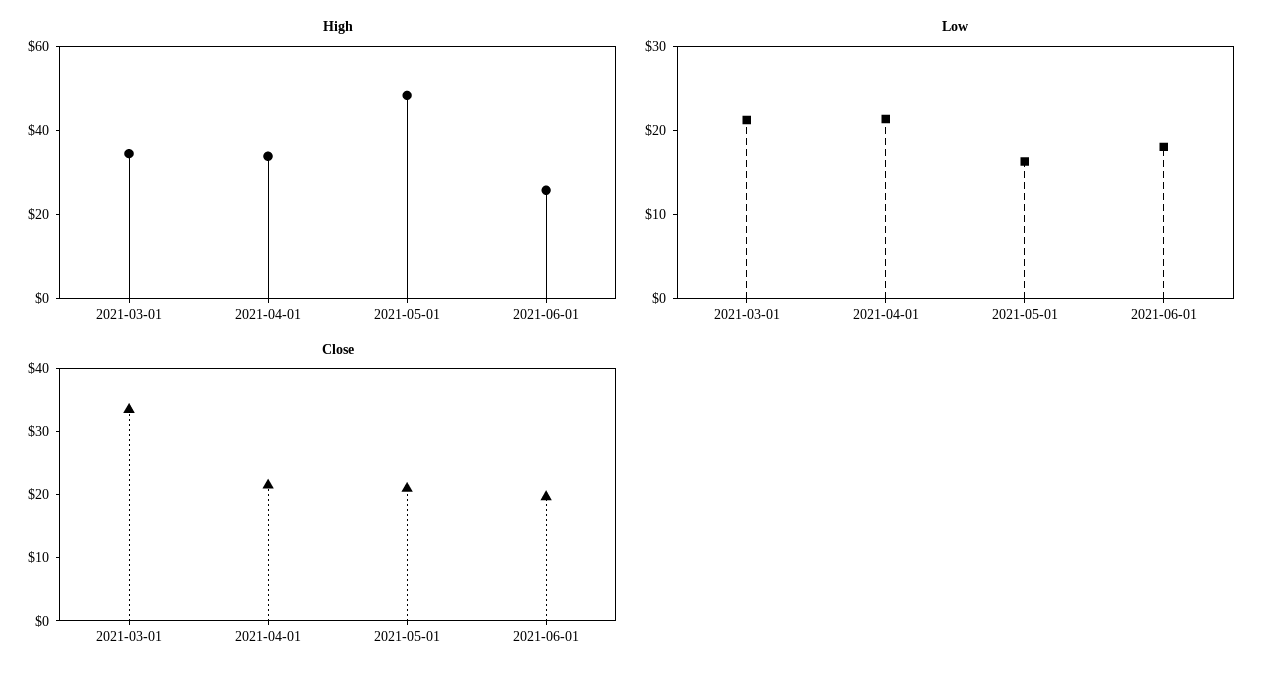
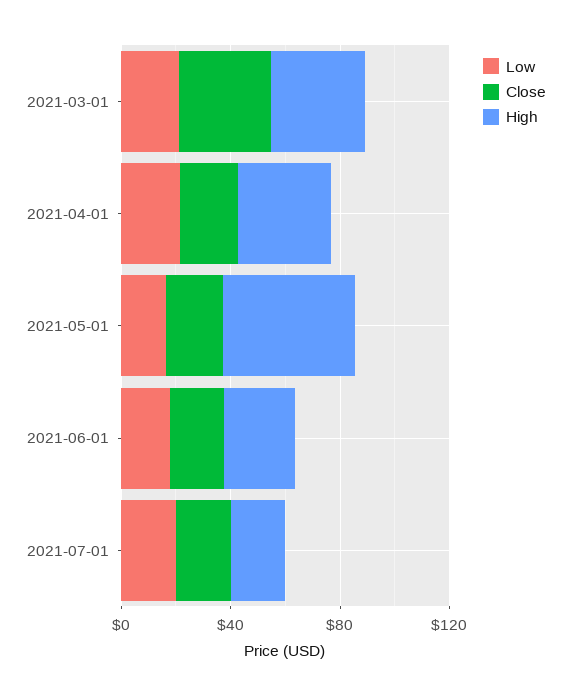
Low, 2021-07-01: none -> 20
Close, 2021-07-01: none -> 20
High, 2021-07-01: none -> 20

